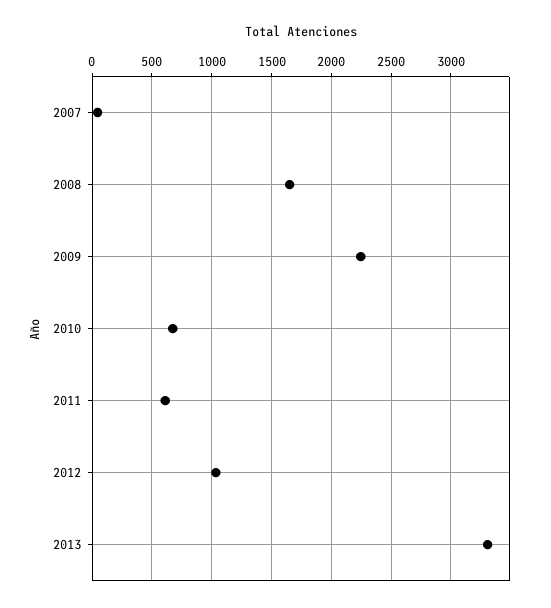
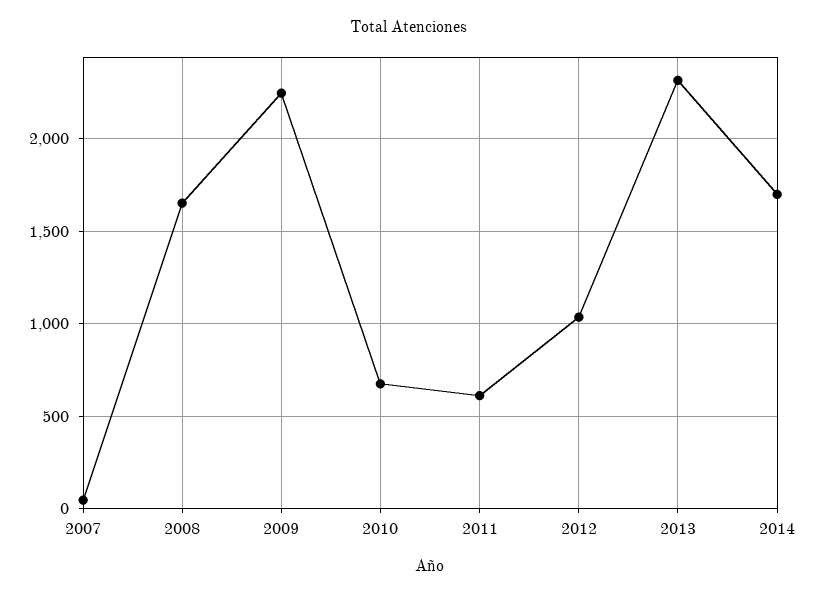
2013: 3300 -> 2300
2014: none -> 1700

